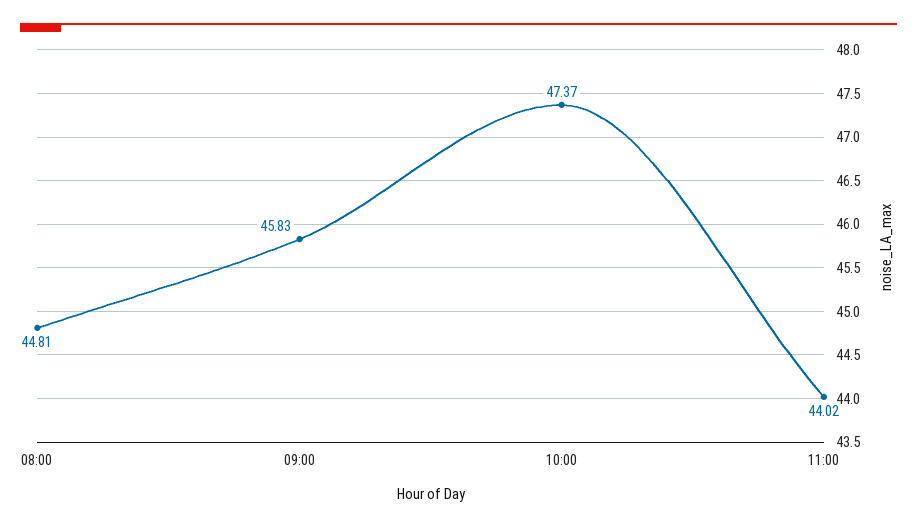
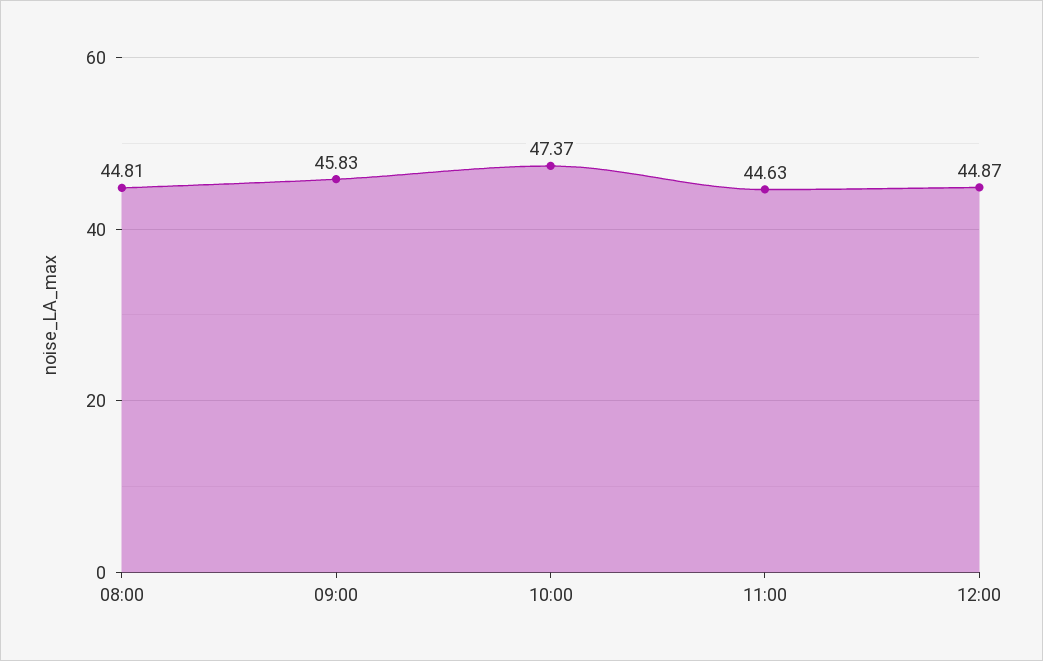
11:00: 44.02 -> 44.63
12:00: none -> 44.87

